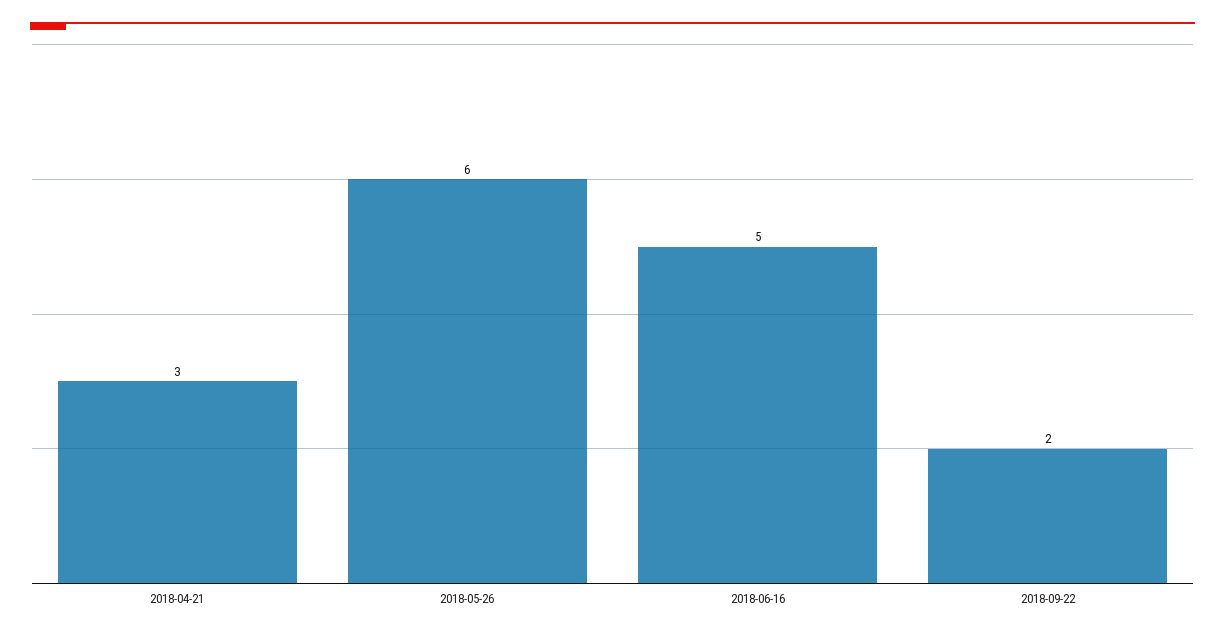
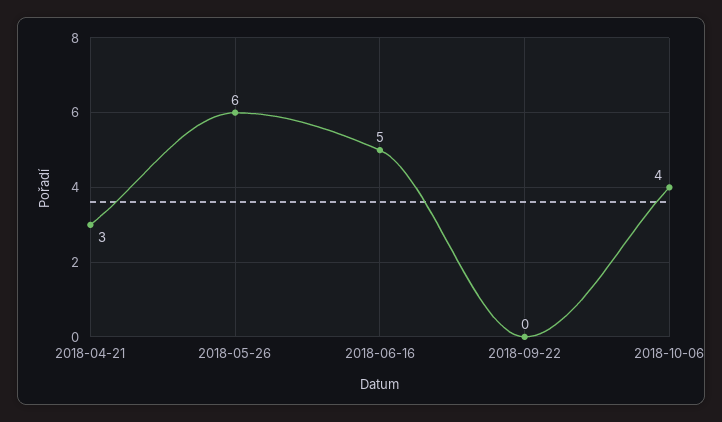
2018-09-22: 2 -> 0
2018-10-06: none -> 4

